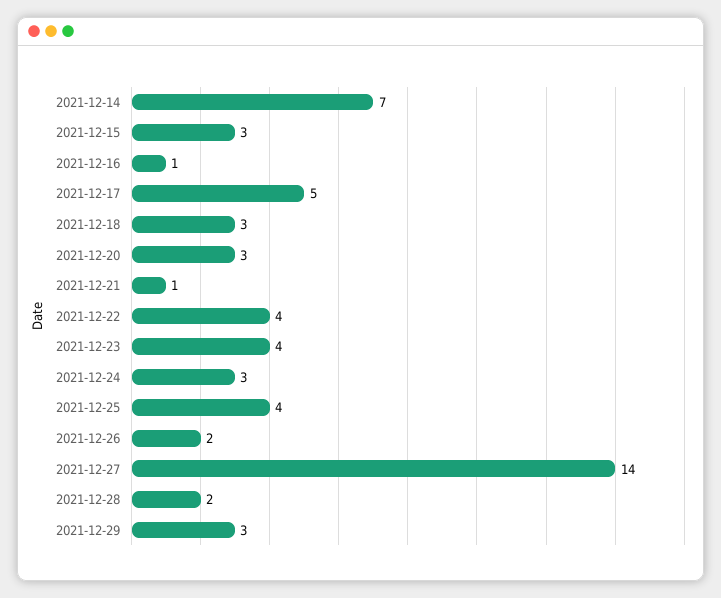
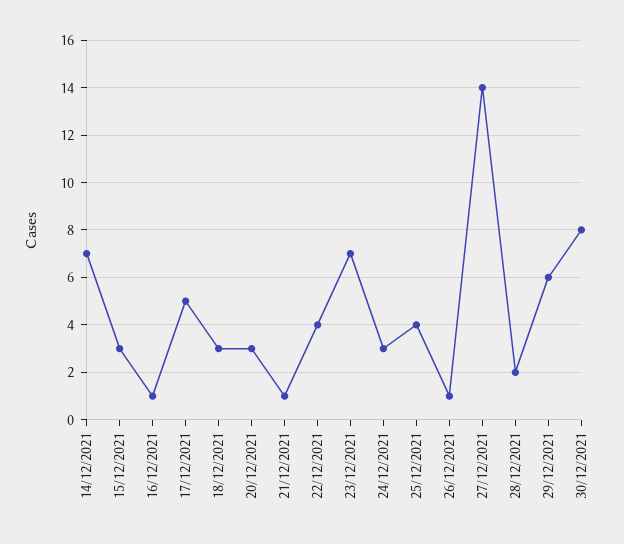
2021-12-23: 4 -> 7
2021-12-26: 2 -> 1
2021-12-29: 3 -> 6
30/12/2021: none -> 8

